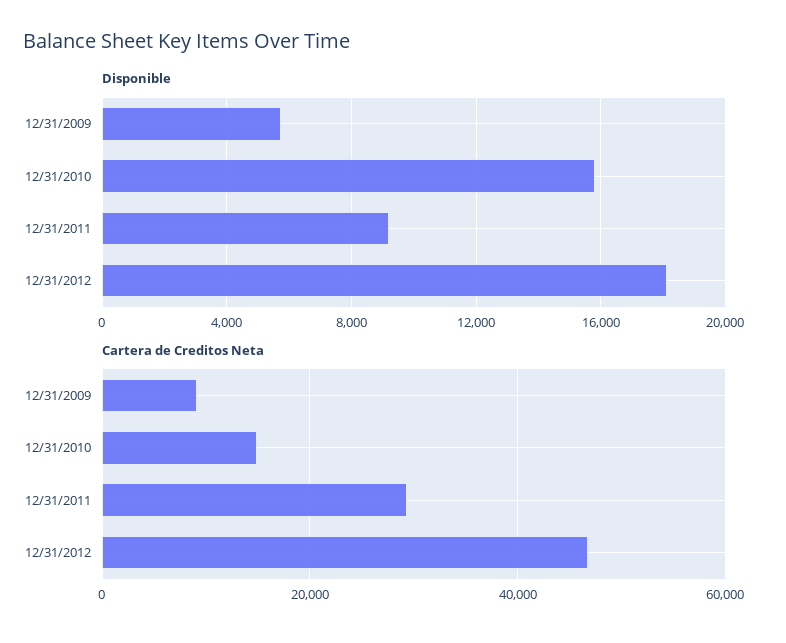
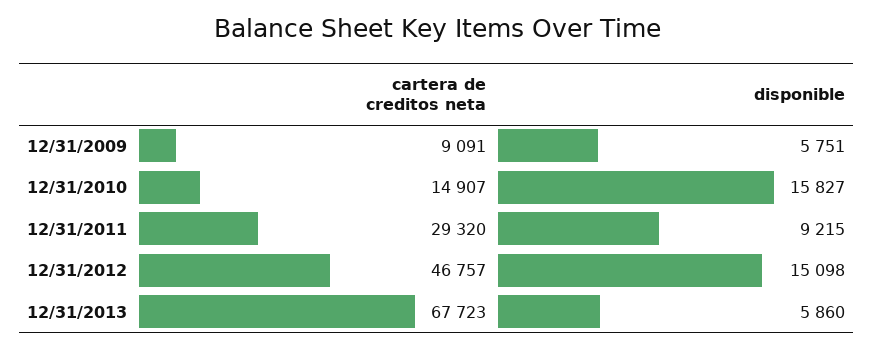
Disponible, 12/31/2012: 18000 -> 15098
Cartera de Creditos Neta, 12/31/2013: none -> 67723
Disponible, 12/31/2013: none -> 5860

